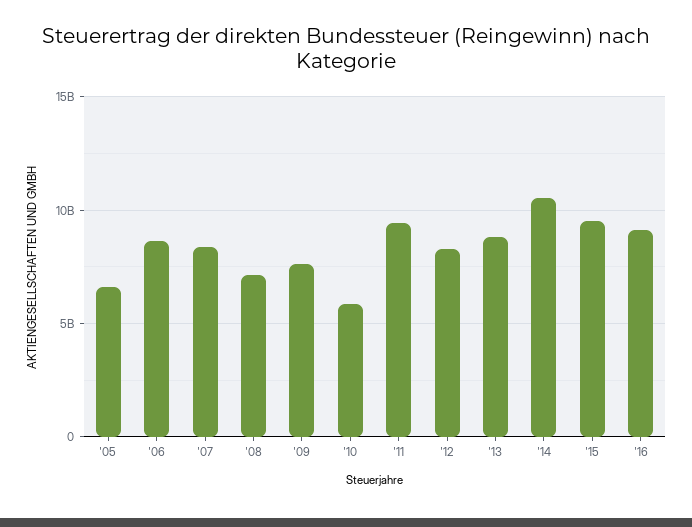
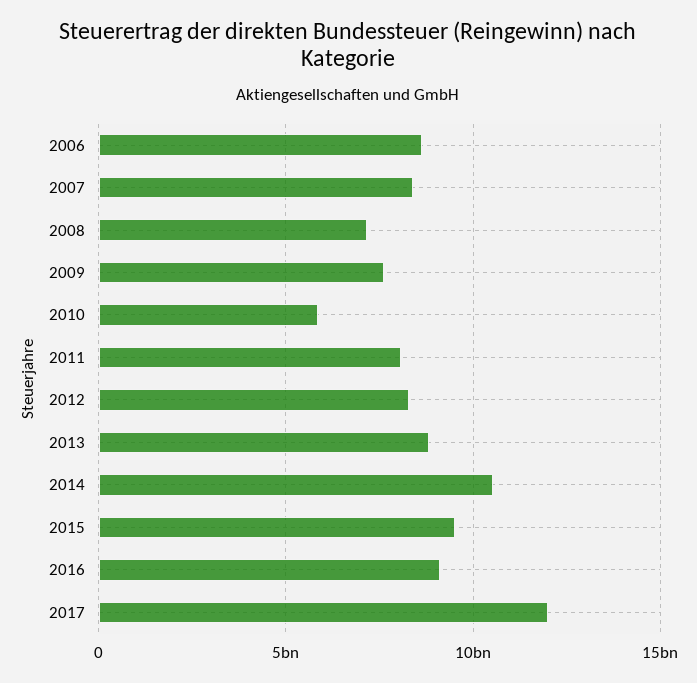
'05: 6500000000 -> none
'11: 9500000000 -> 8000000000
2017: none -> 12000000000

